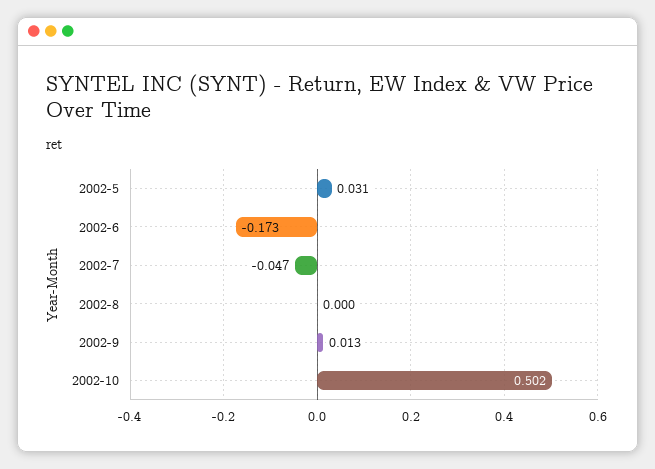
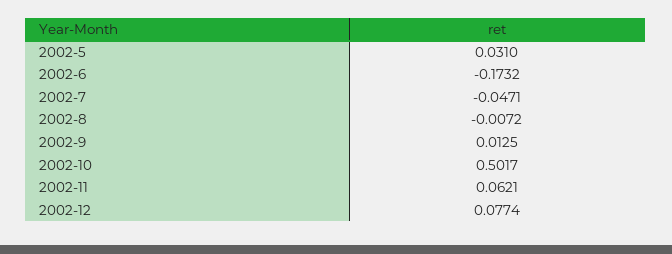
2002-8: 0 -> -0.0072
2002-11: none -> 0.0621
2002-12: none -> 0.0774

